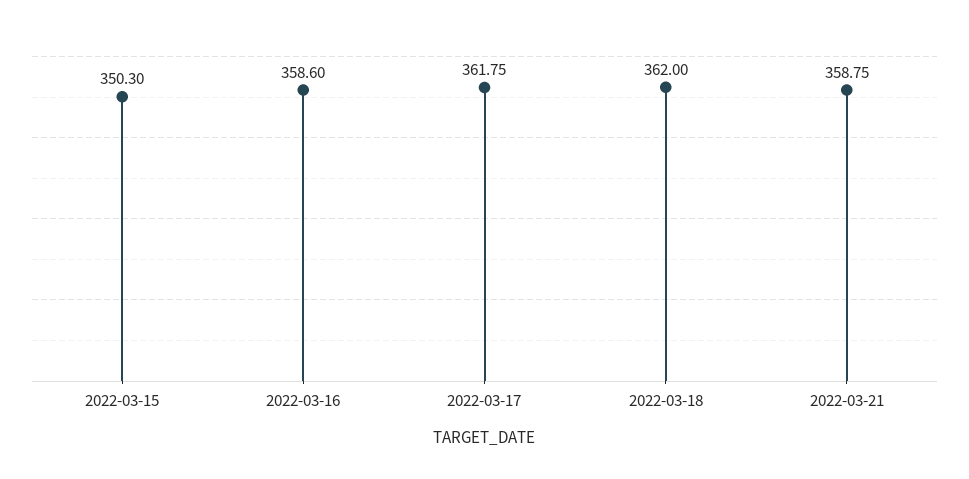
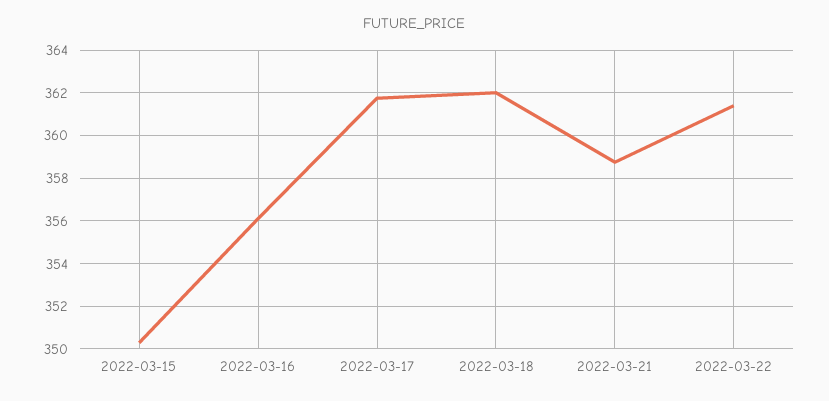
2022-03-16: 358.6 -> 356
2022-03-22: none -> 361.5

